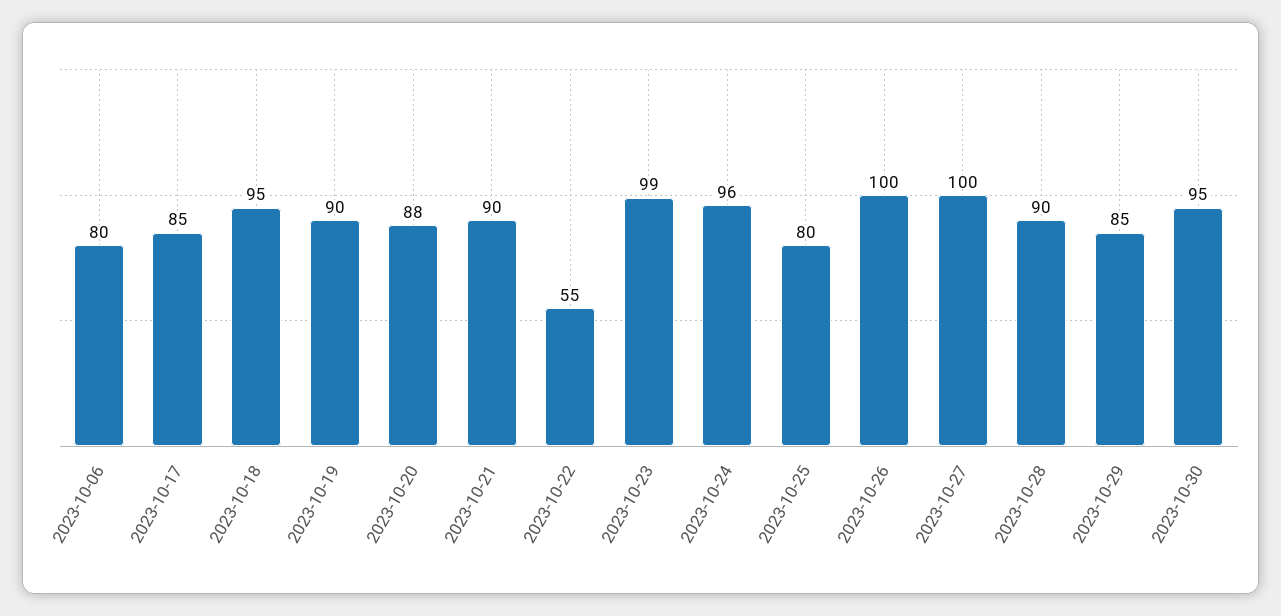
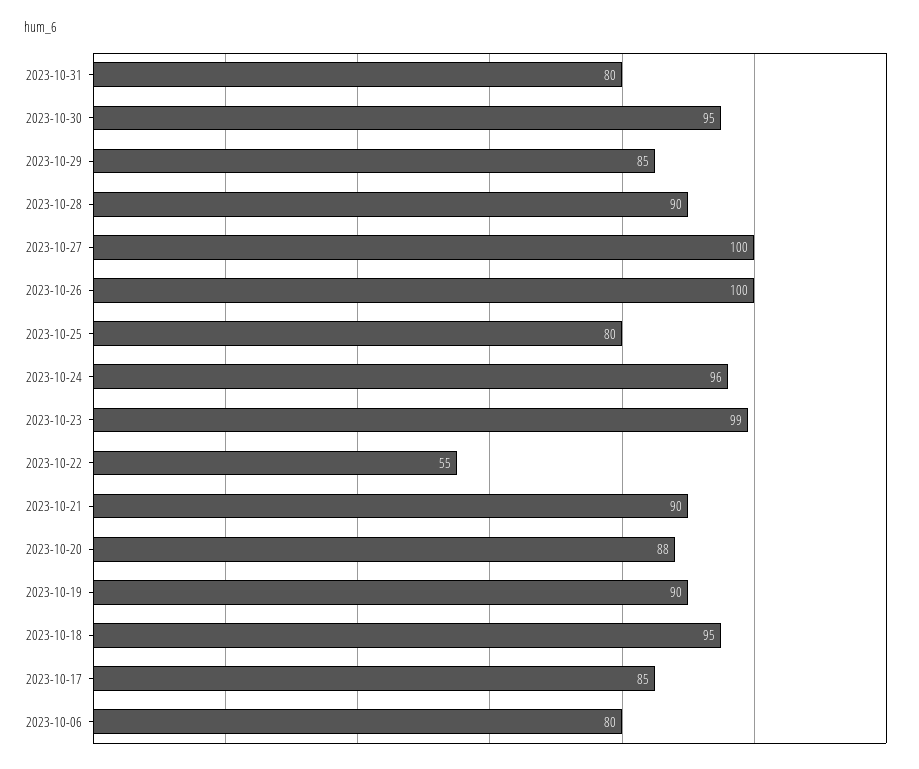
2023-10-31: none -> 80

